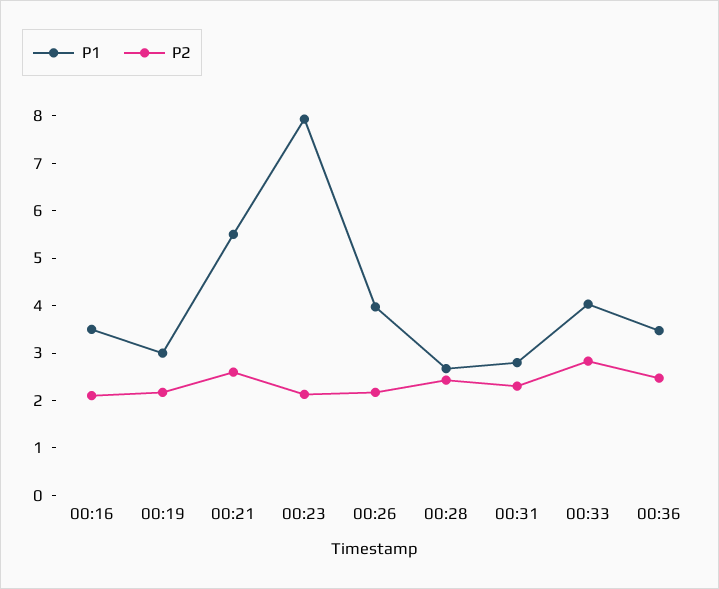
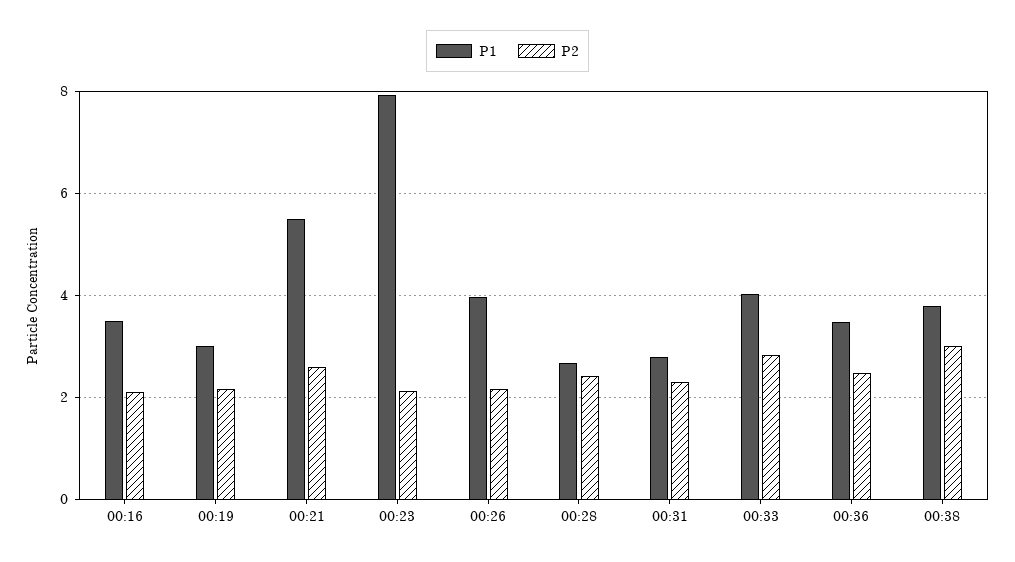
P1, 00:38: none -> 3.8
P2, 00:38: none -> 3

